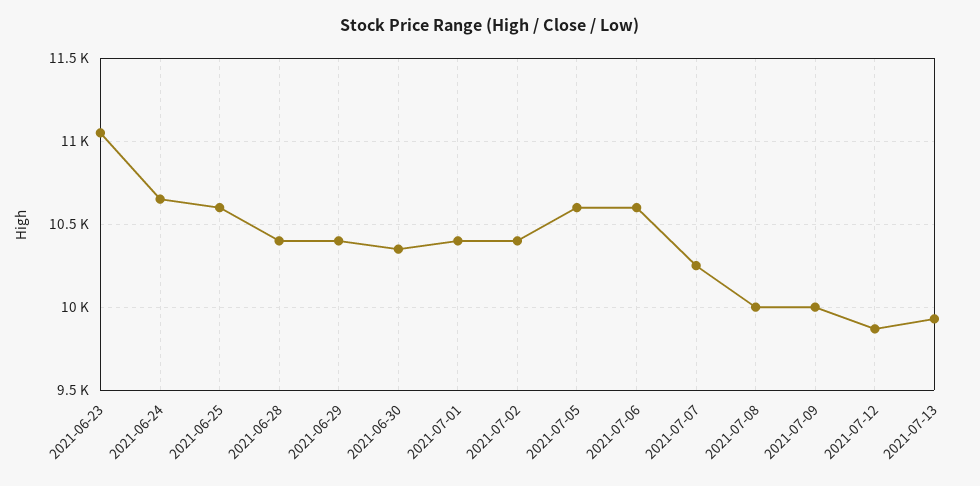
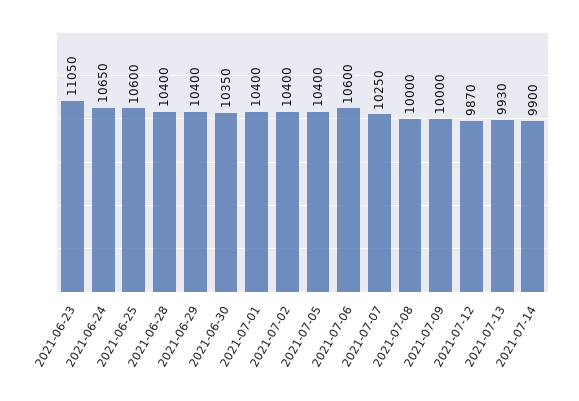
2021-07-05: 10600 -> 10400
2021-07-14: none -> 9900

